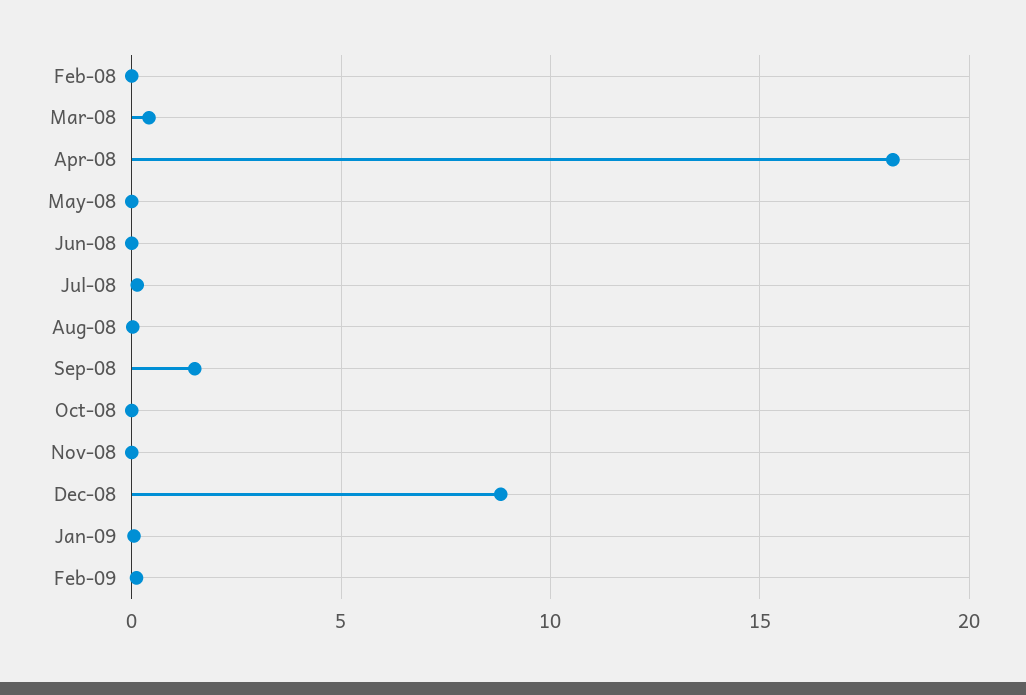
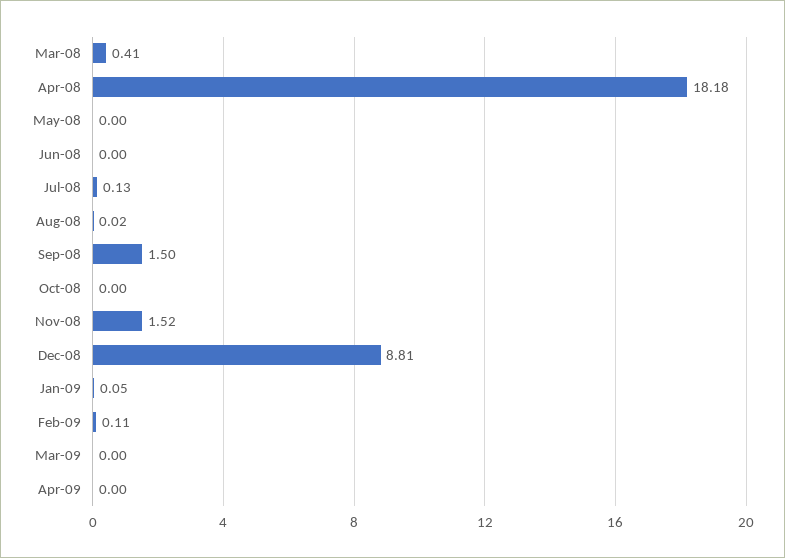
Feb-08: 0 -> none
Nov-08: 0 -> 1.52
Mar-09: none -> 0
Apr-09: none -> 0

